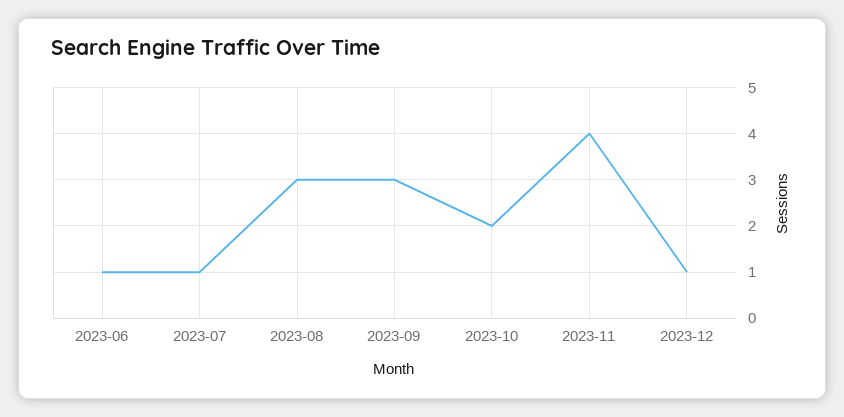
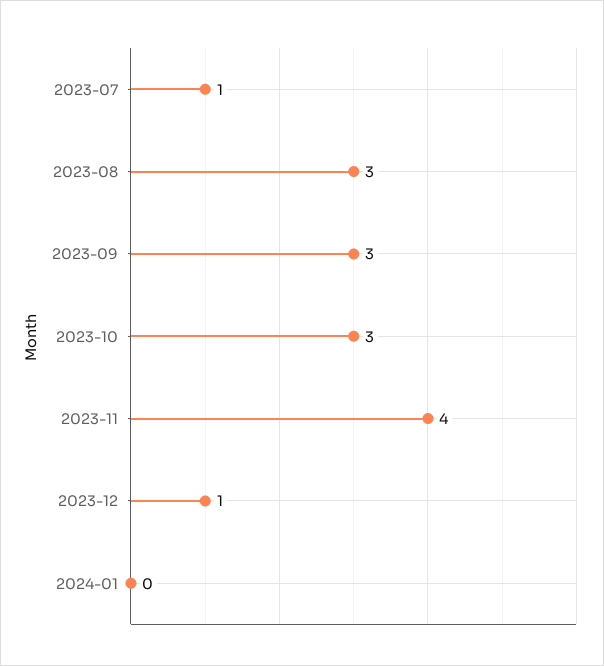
2023-06: 1 -> none
2023-10: 2 -> 3
2024-01: none -> 0

